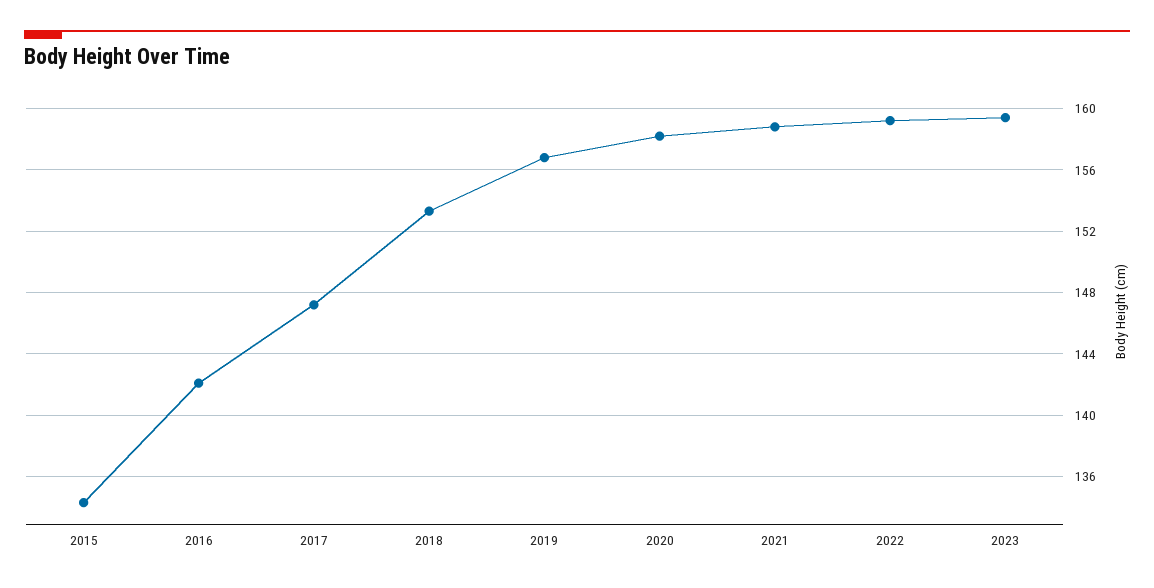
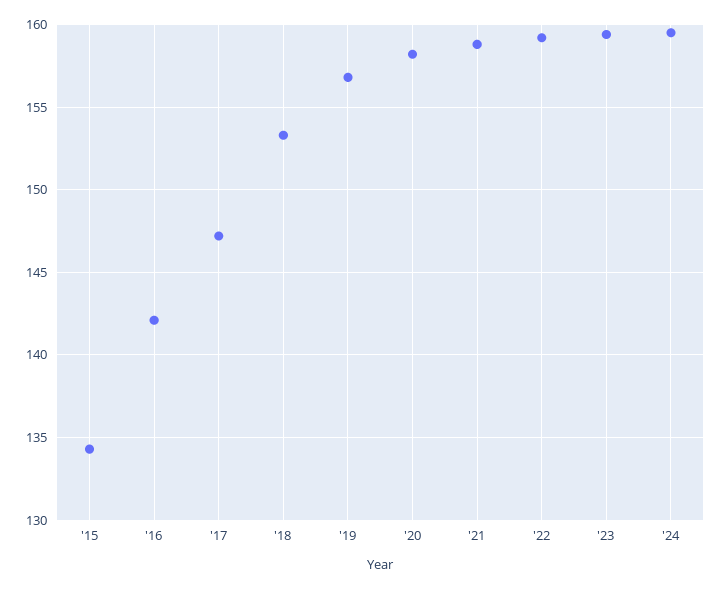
'24: none -> 159.5

